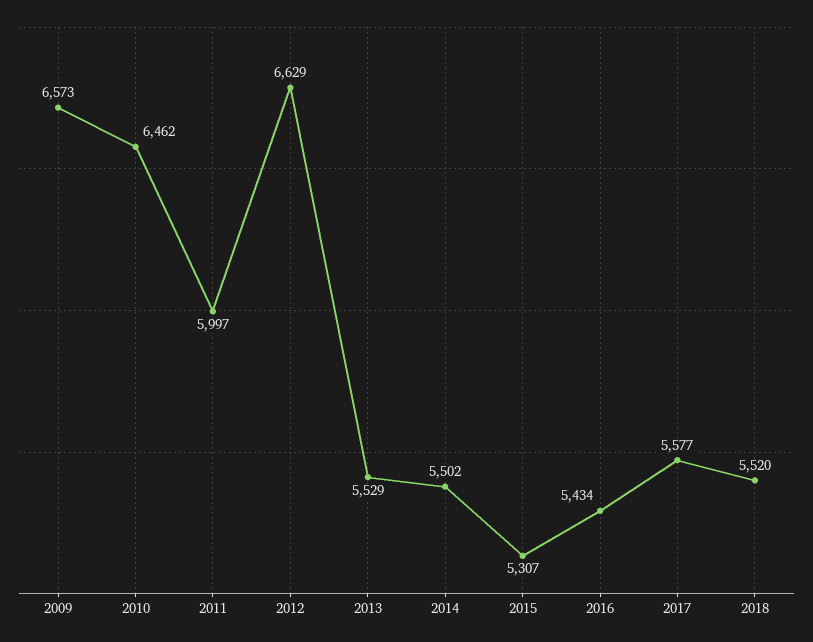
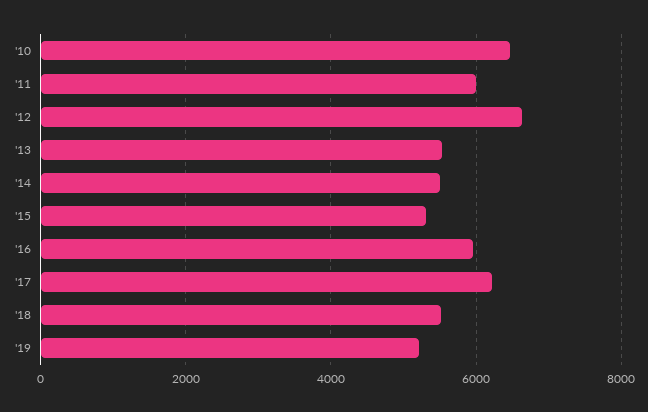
2009: 6573 -> none
2016: 5434 -> 6000
2017: 5577 -> 6200
'19: none -> 5200

